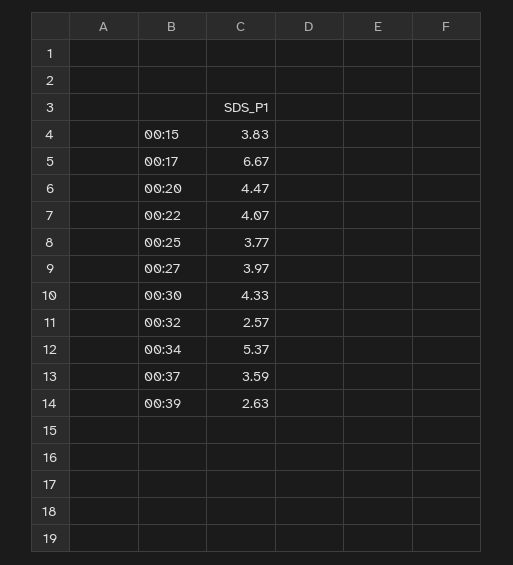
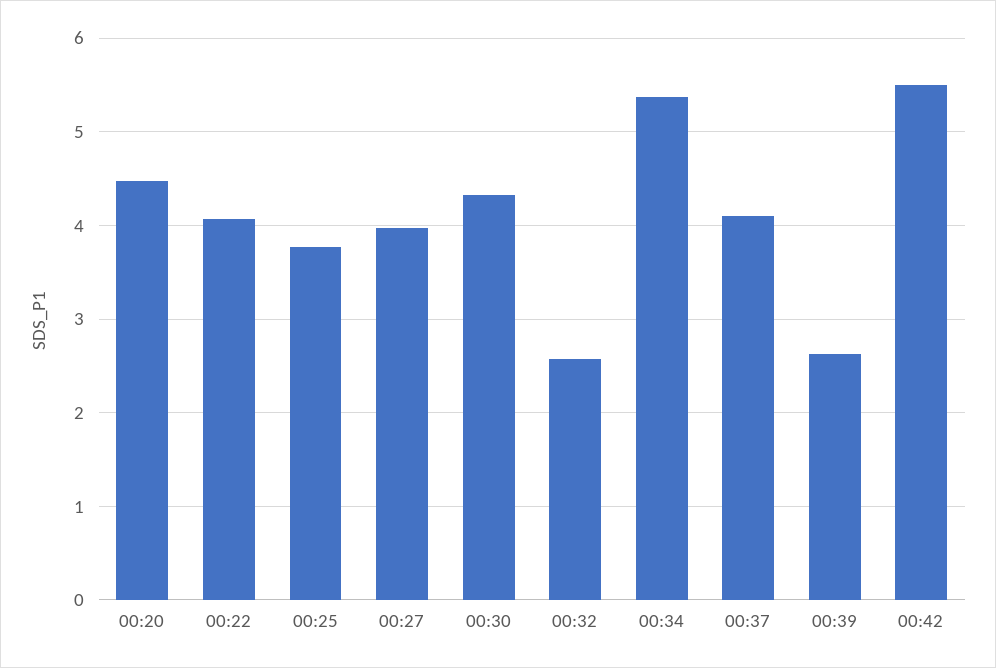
00:15: 3.83 -> none
00:17: 6.67 -> none
00:37: 3.59 -> 4.1
00:42: none -> 5.5

